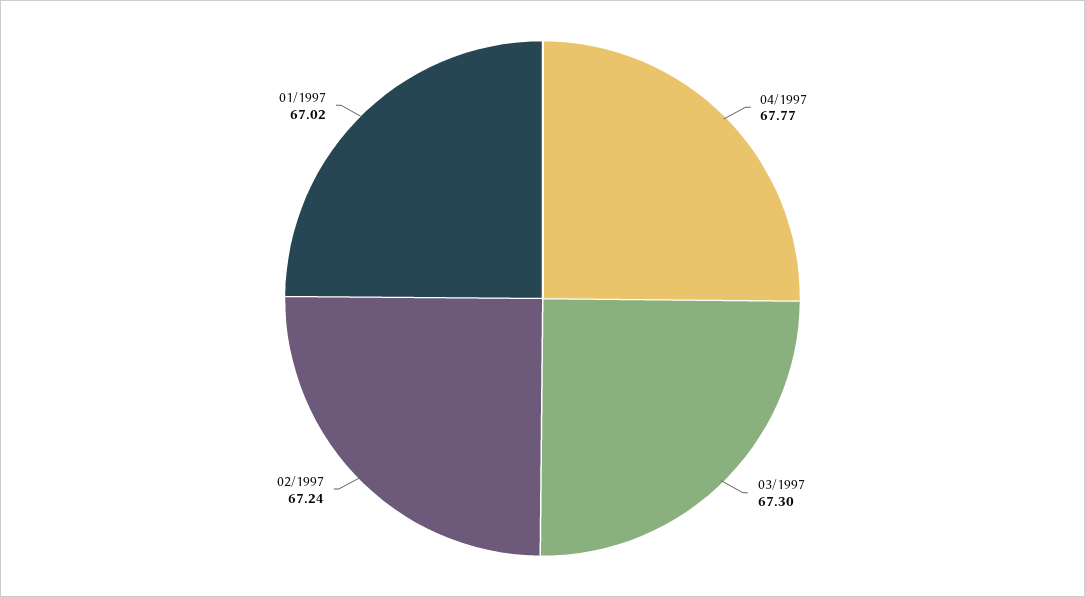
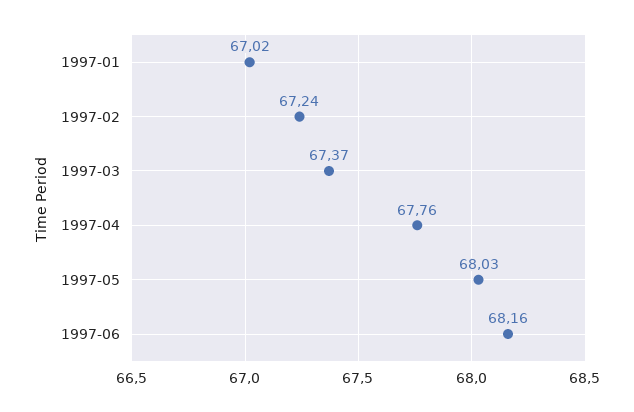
04/1997: 67.77 -> 67.76
03/1997: 67.3 -> 67.37
1997-05: none -> 68.03
1997-06: none -> 68.16

